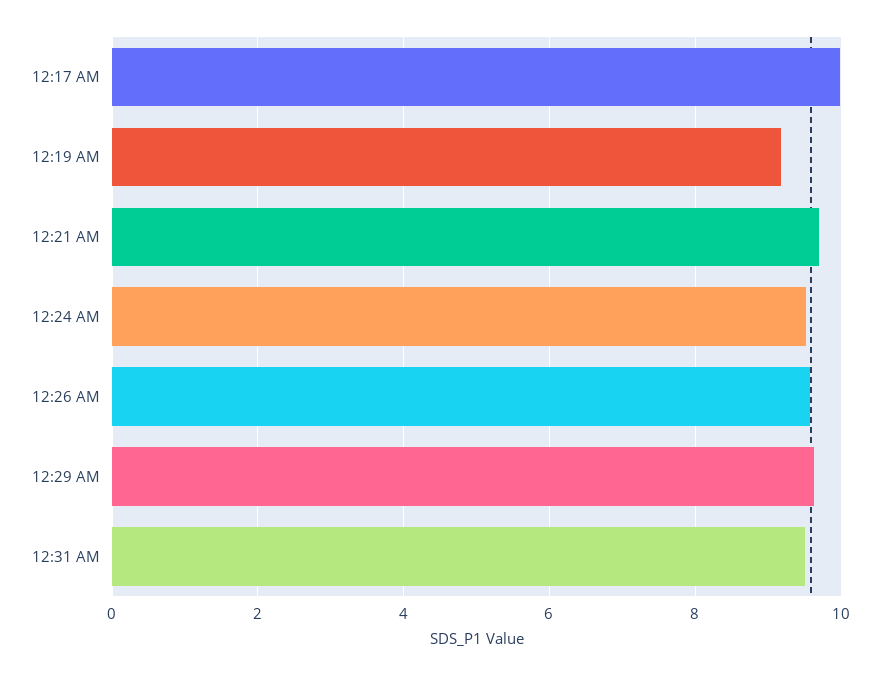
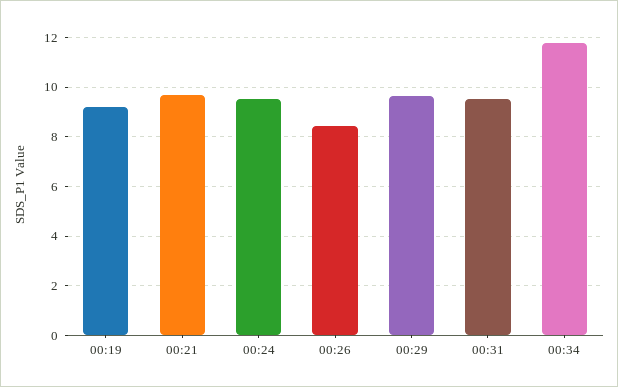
12:17 AM: 10 -> none
12:26 AM: 9.6 -> 8.5
00:34: none -> 11.75

